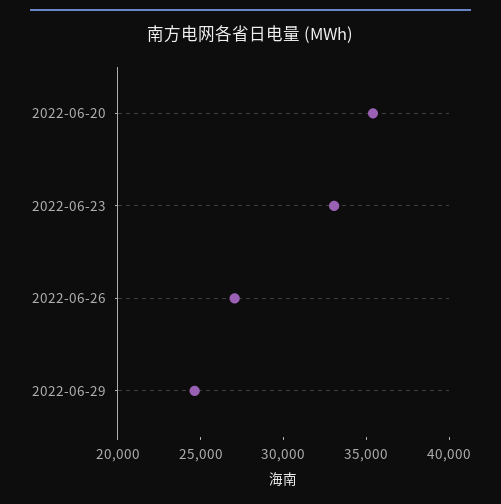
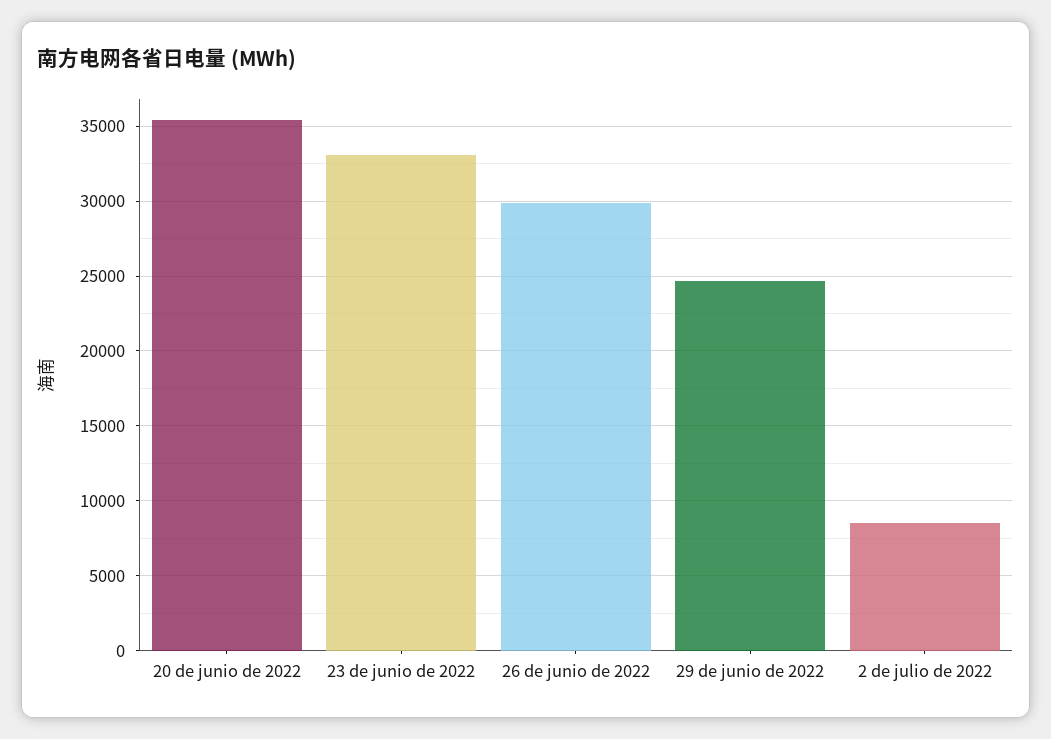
2022-06-26: 27000 -> 30000
2 de julio de 2022: none -> 8500

